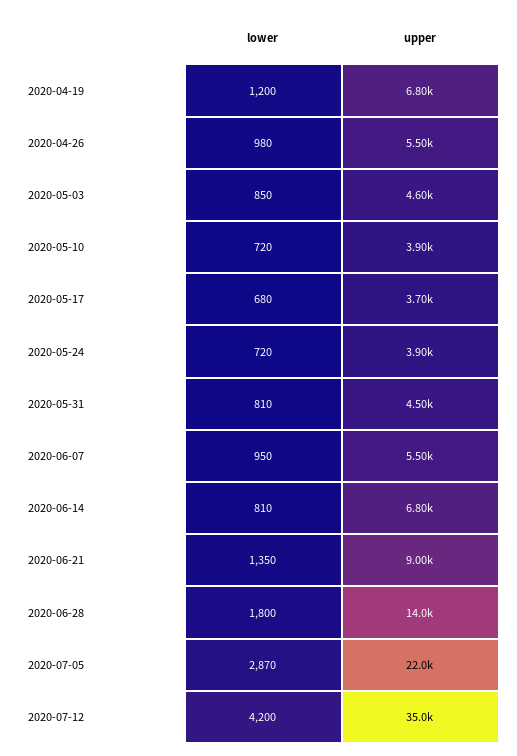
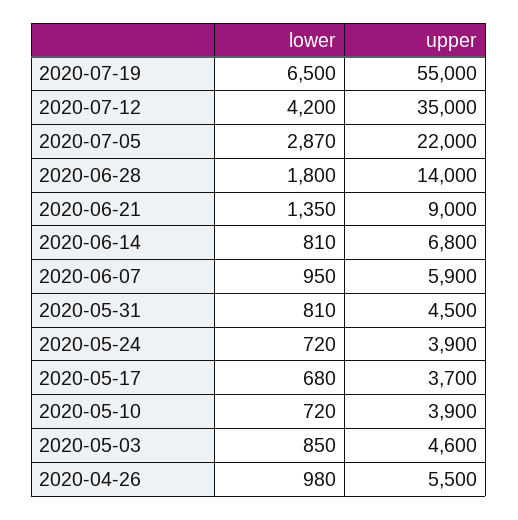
lower, 2020-04-19: 1200 -> none
upper, 2020-04-19: 6800 -> none
upper, 2020-06-07: 5500 -> 5900
lower, 2020-07-19: none -> 6500
upper, 2020-07-19: none -> 55000

